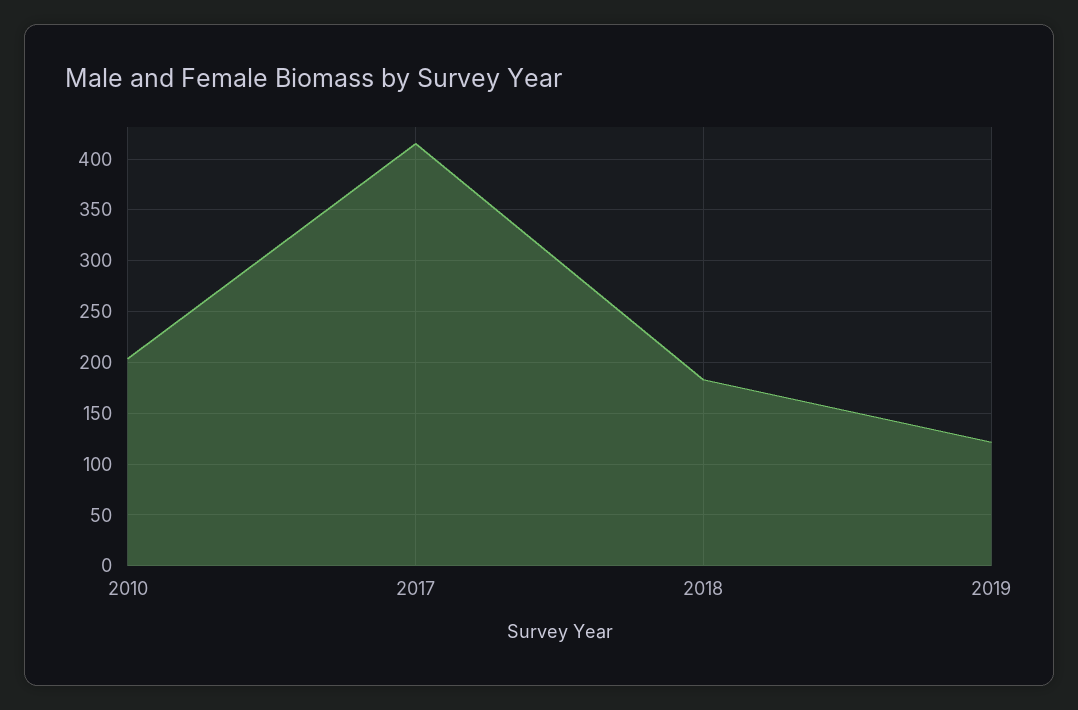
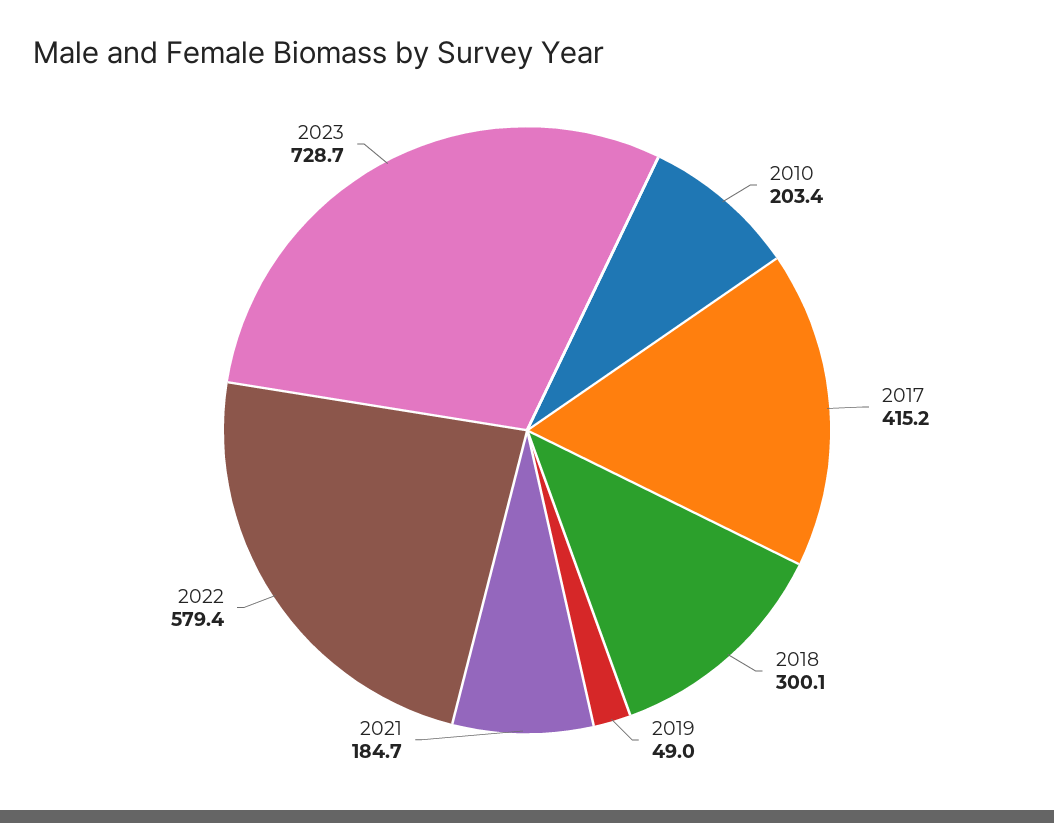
2018: 180 -> 300.1
2019: 120 -> 49
2021: none -> 184.7
2022: none -> 579.4
2023: none -> 728.7

